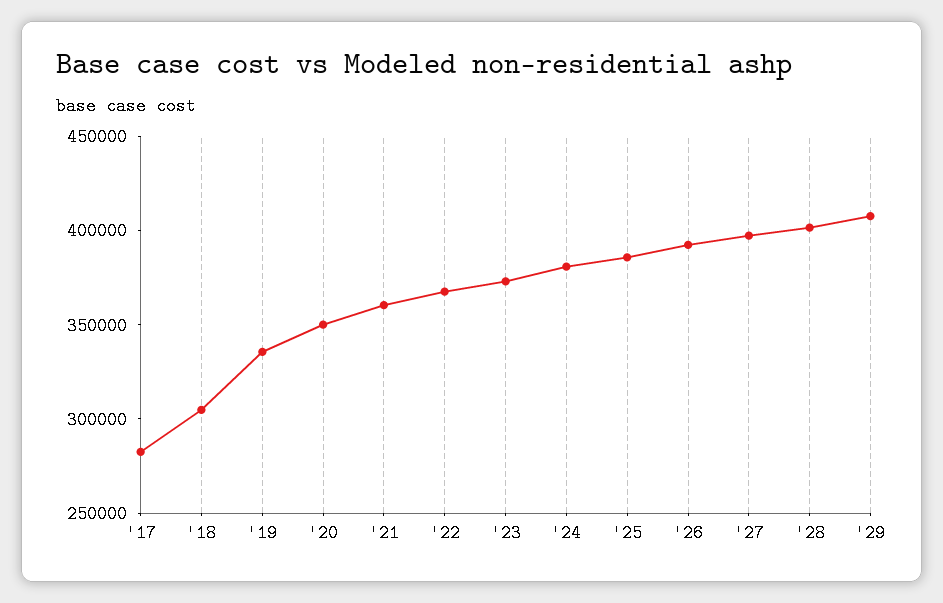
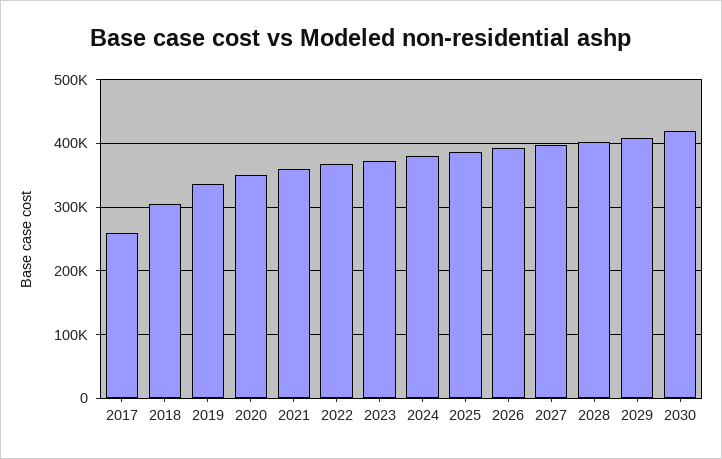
'17: 280000 -> 260000
2030: none -> 420000

